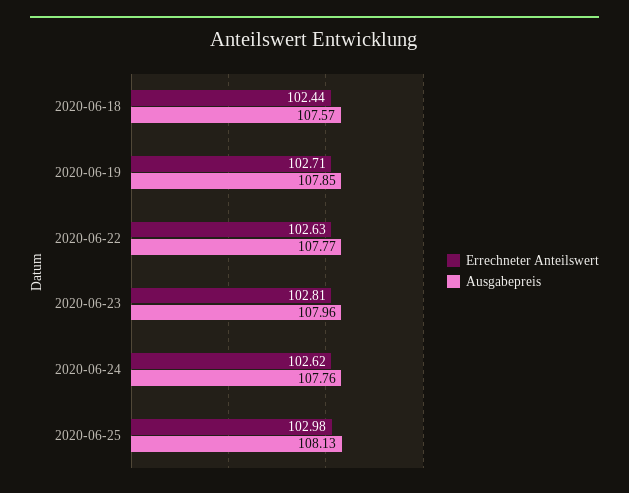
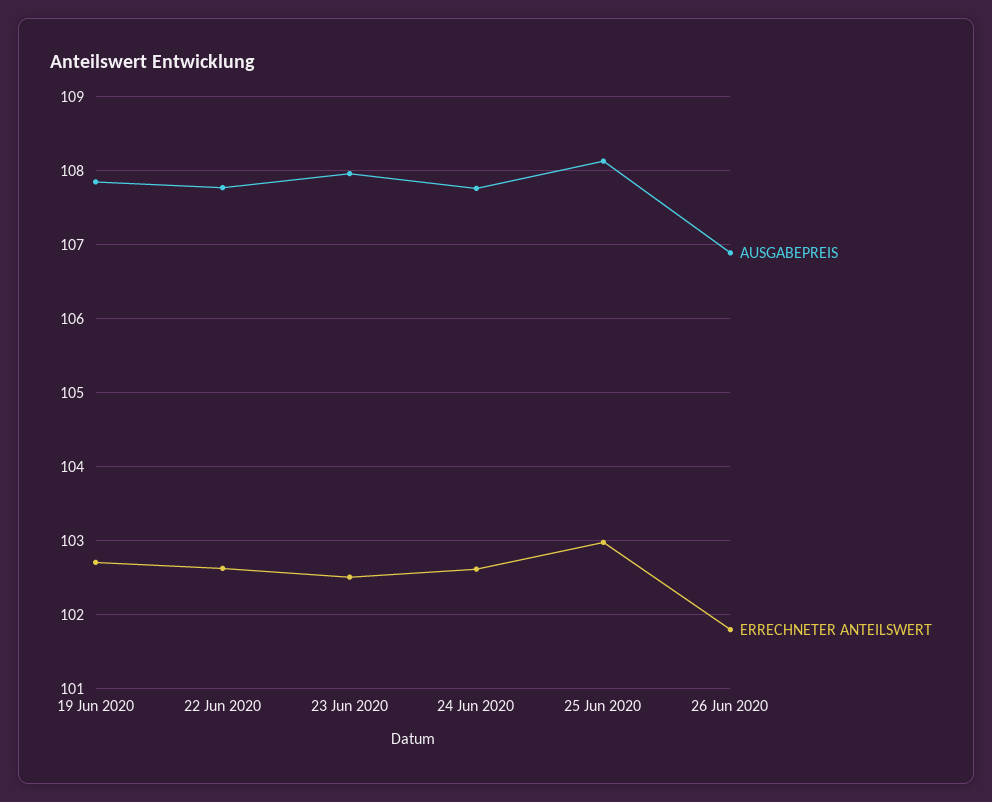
Errechneter Anteilswert, 2020-06-18: 102.44 -> none
Ausgabepreis, 2020-06-18: 107.57 -> none
Errechneter Anteilswert, 2020-06-23: 102.81 -> 102.5
Ausgabepreis, 26 Jun 2020: none -> 106.9
Errechneter Anteilswert, 26 Jun 2020: none -> 101.8

